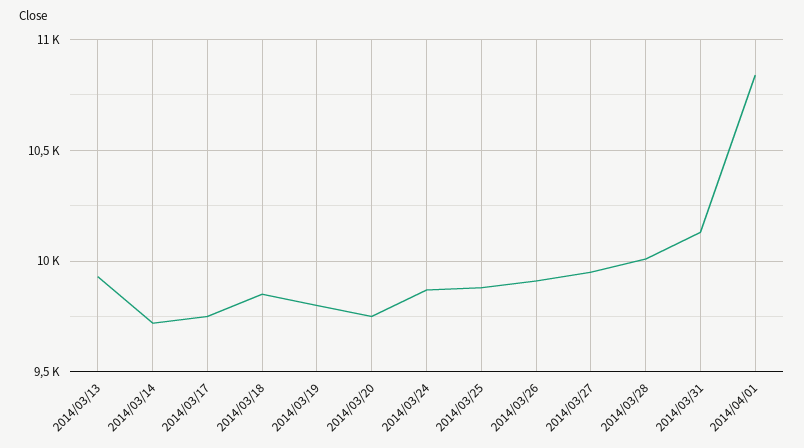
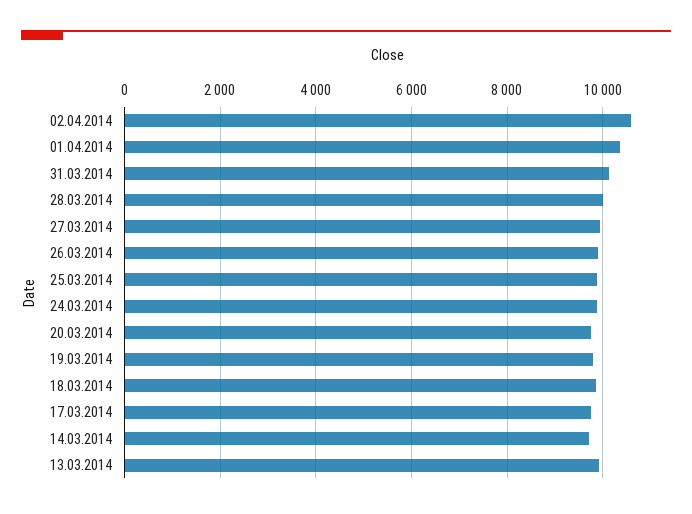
2014/04/01: 10850 -> 10400
02.04.2014: none -> 10600

